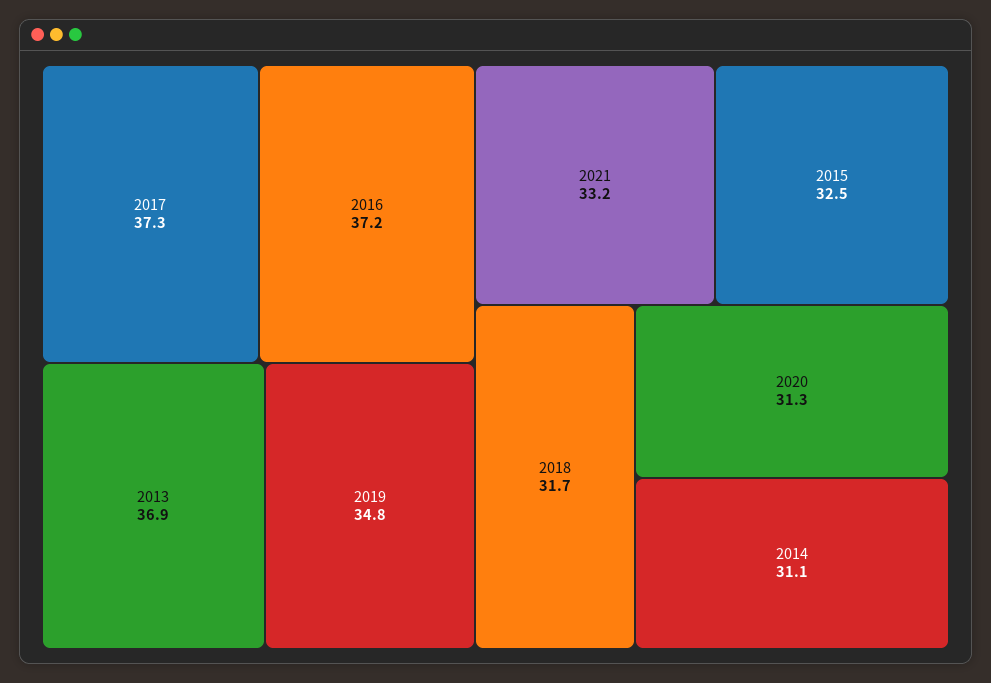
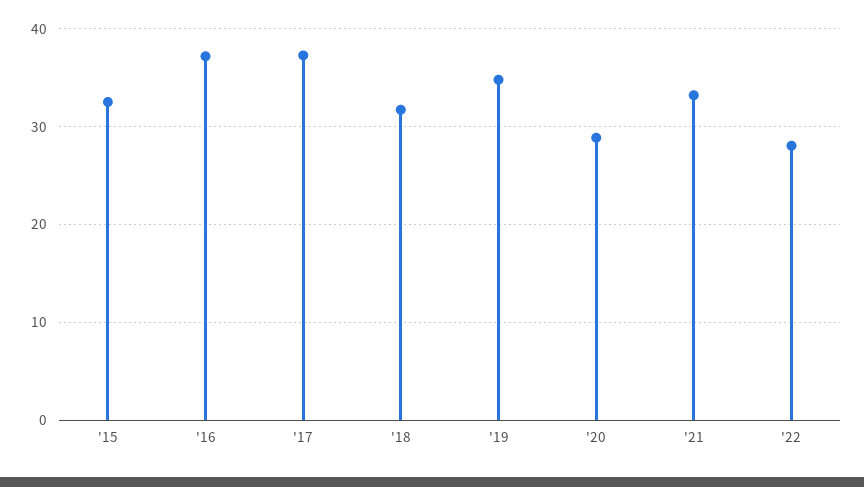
2013: 36.9 -> none
2020: 31.3 -> 29
2014: 31.1 -> none
'22: none -> 28

